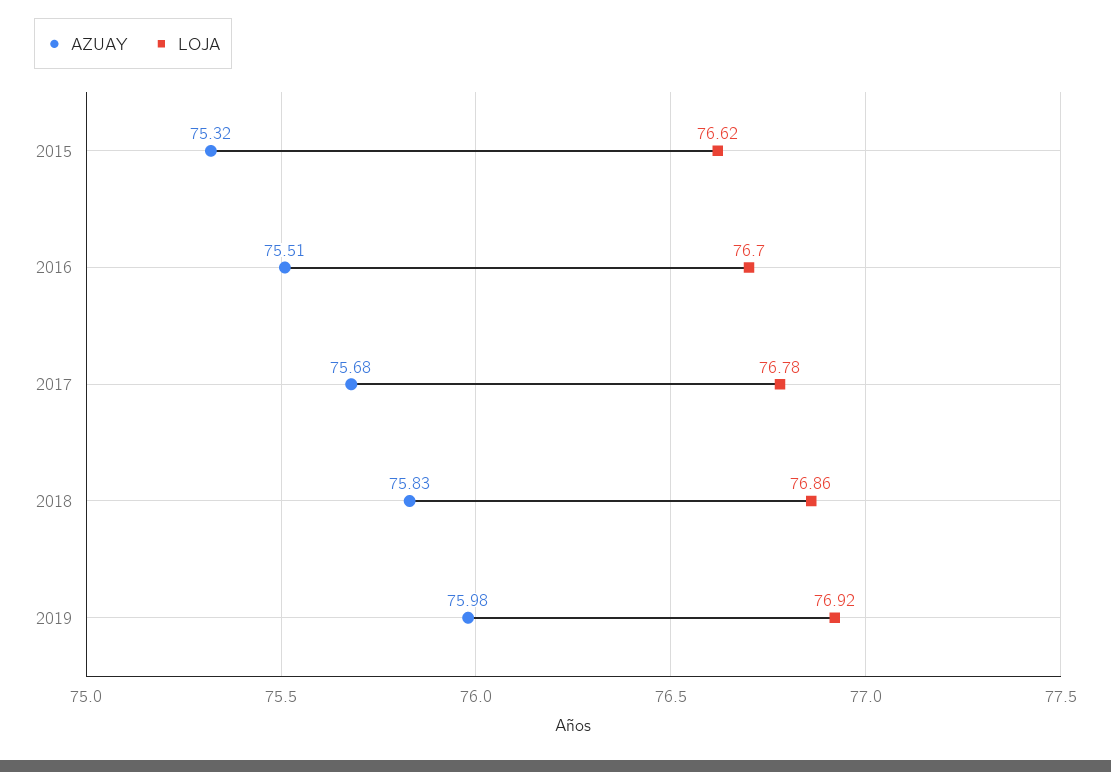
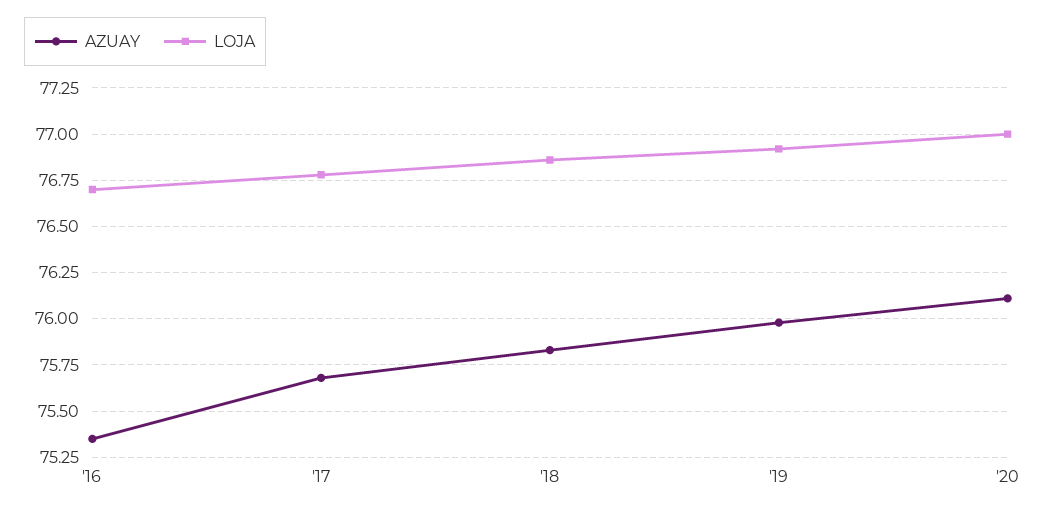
AZUAY, 2015: 75.32 -> none
LOJA, 2015: 76.62 -> none
AZUAY, 2016: 75.51 -> 75.35
AZUAY, '20: none -> 76.1
LOJA, '20: none -> 77

